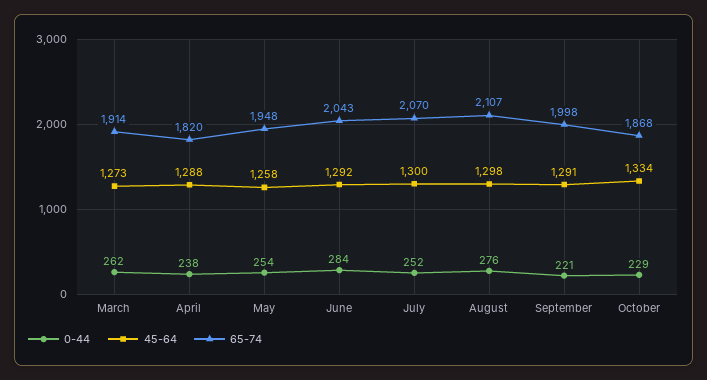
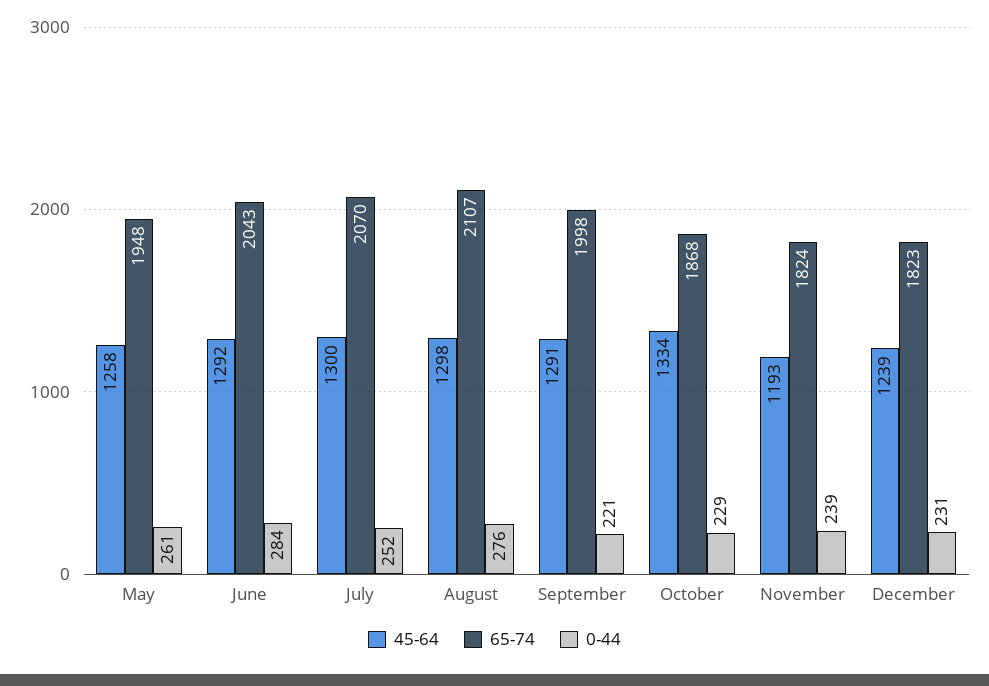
0-44, March: 262 -> none
45-64, March: 1273 -> none
65-74, March: 1914 -> none
0-44, April: 238 -> none
45-64, April: 1288 -> none
65-74, April: 1820 -> none
0-44, May: 254 -> 261
45-64, November: none -> 1193
65-74, November: none -> 1824
0-44, November: none -> 239
45-64, December: none -> 1239
65-74, December: none -> 1823
0-44, December: none -> 231

